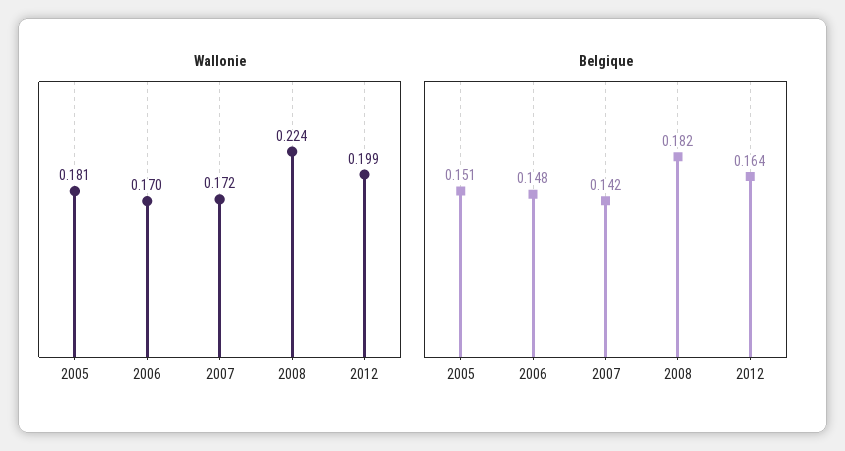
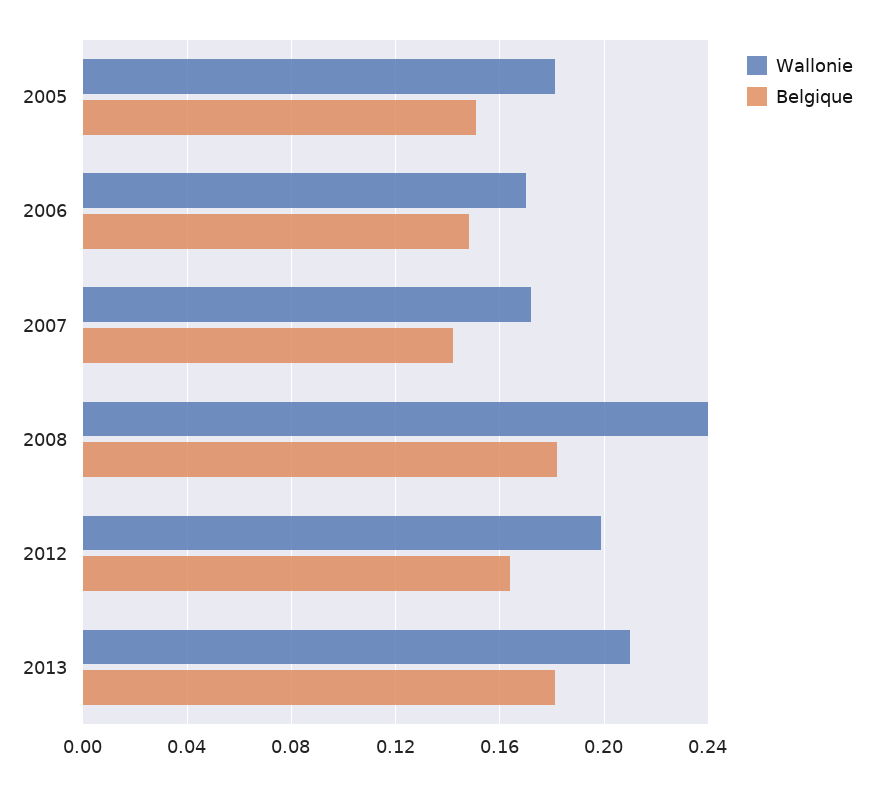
Wallonie, 2008: 0.224 -> 0.24
Wallonie, 2013: none -> 0.21
Belgique, 2013: none -> 0.18

